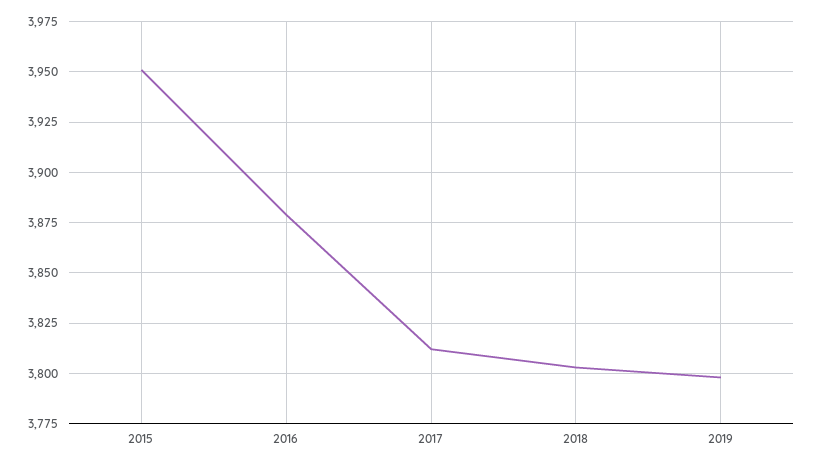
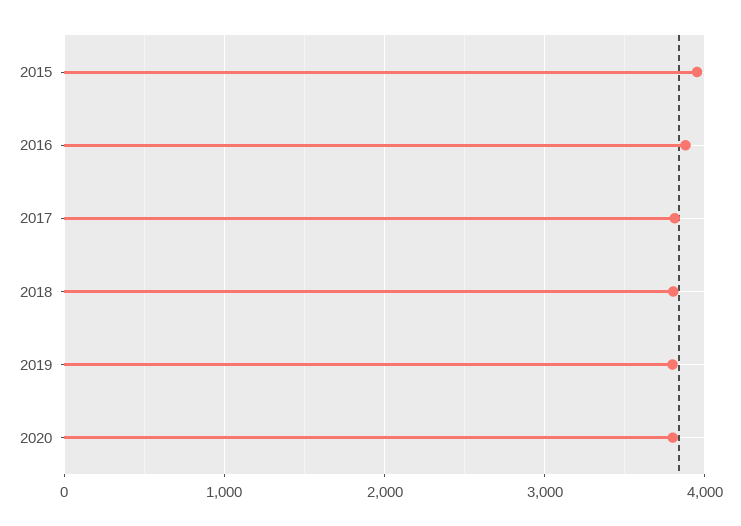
2020: none -> 3800

